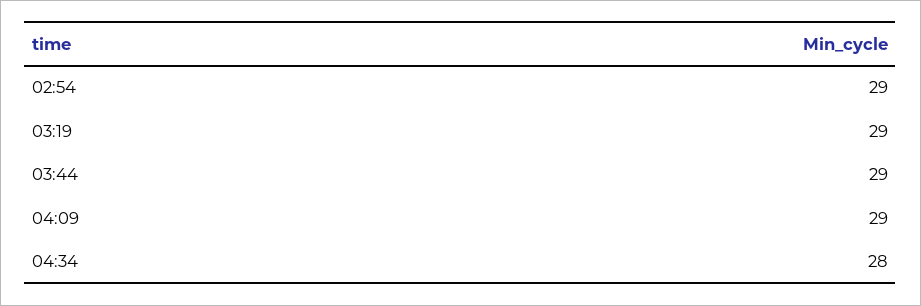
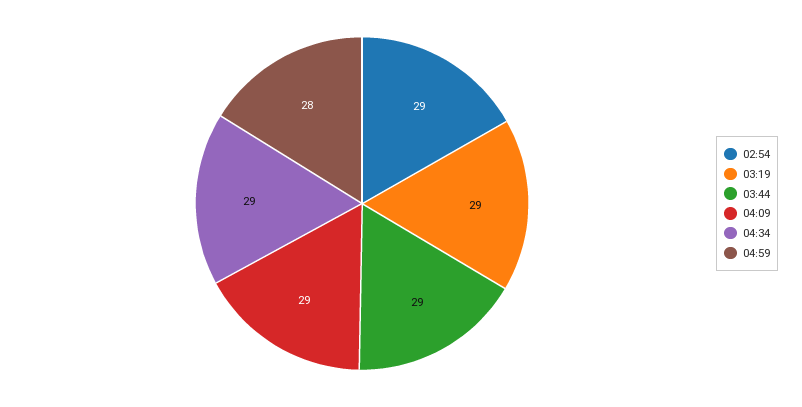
04:34: 28 -> 29
04:59: none -> 28

